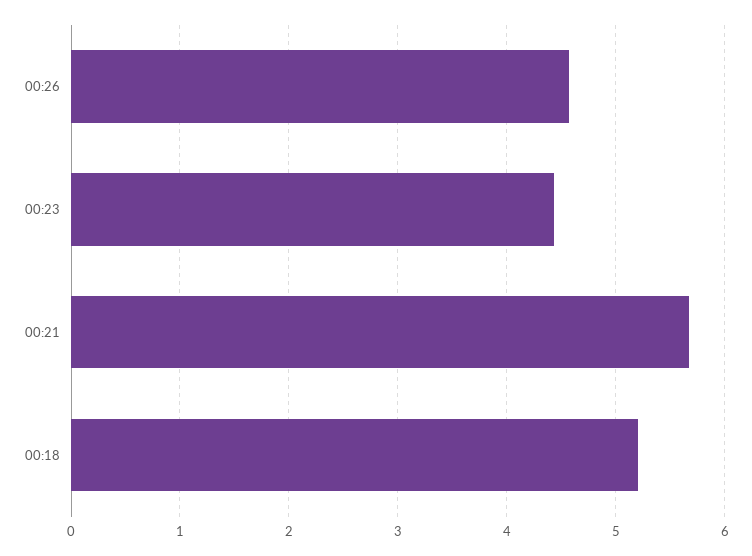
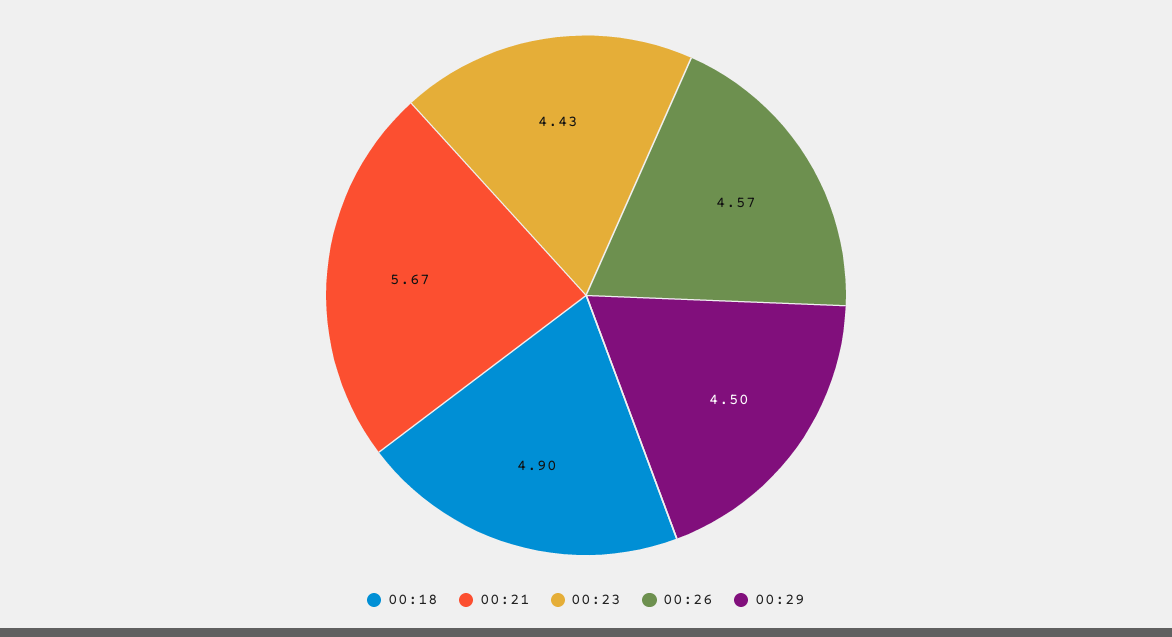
00:18: 5.2 -> 4.9
00:29: none -> 4.5

